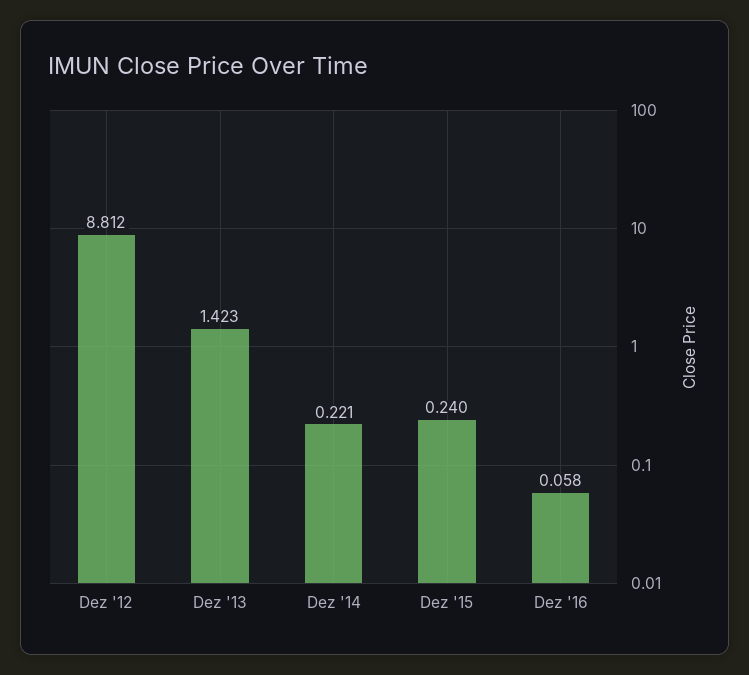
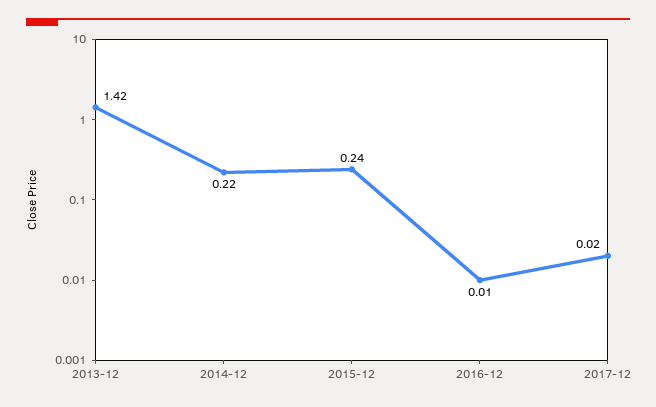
Dez '12: 8.812 -> none
Dez '16: 0.058 -> 0.01
2017-12: none -> 0.02

